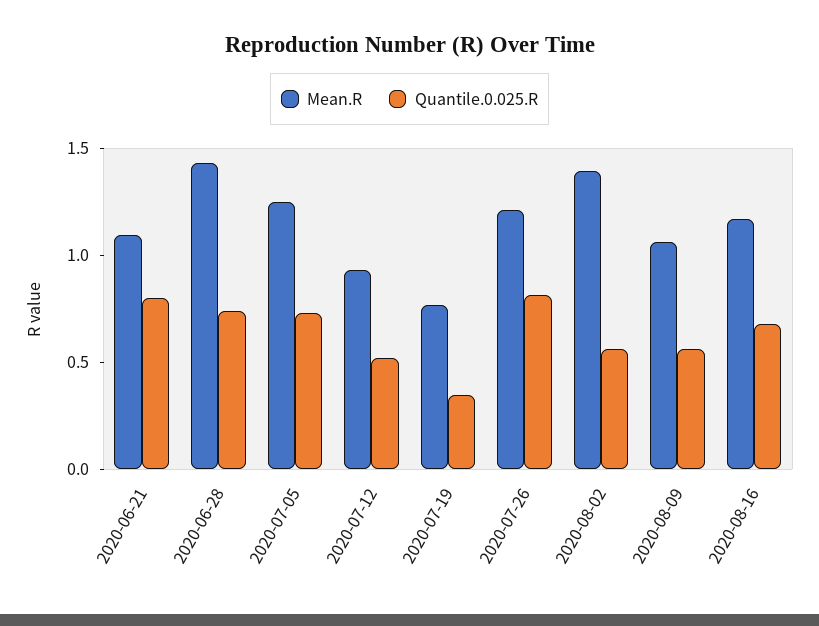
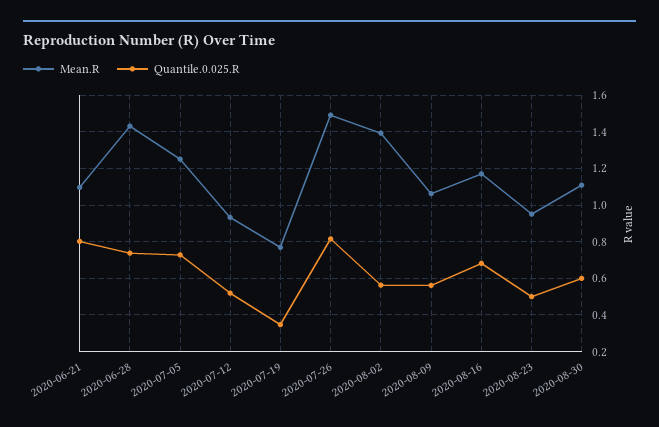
Mean.R, 2020-07-26: 1.2 -> 1.5
Mean.R, 2020-08-23: none -> 0.95
Quantile.0.025.R, 2020-08-23: none -> 0.5
Mean.R, 2020-08-30: none -> 1.1
Quantile.0.025.R, 2020-08-30: none -> 0.6

